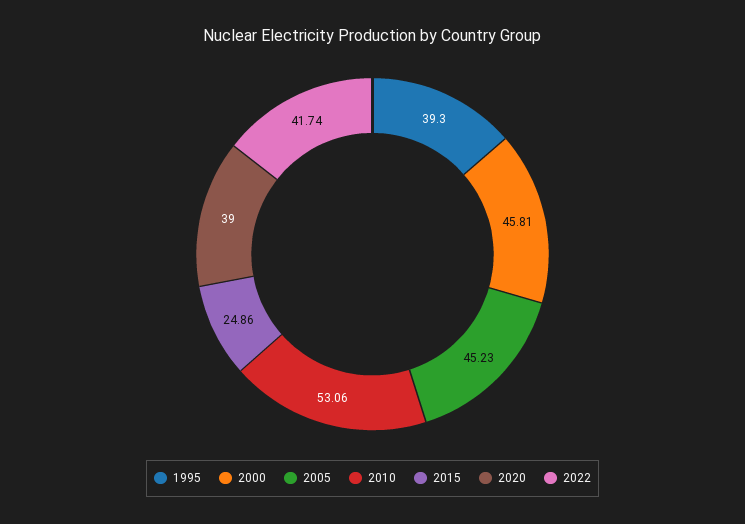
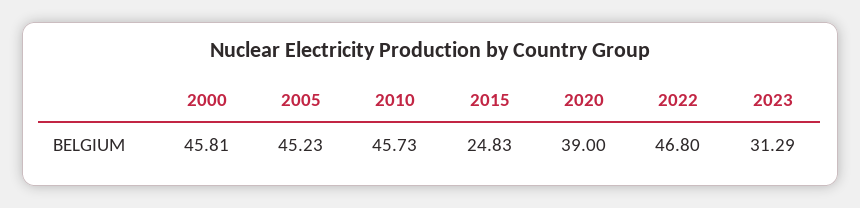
1995: 39.3 -> none
2010: 53.06 -> 45.73
2015: 24.86 -> 24.83
2022: 41.74 -> 46.8
2023: none -> 31.29

